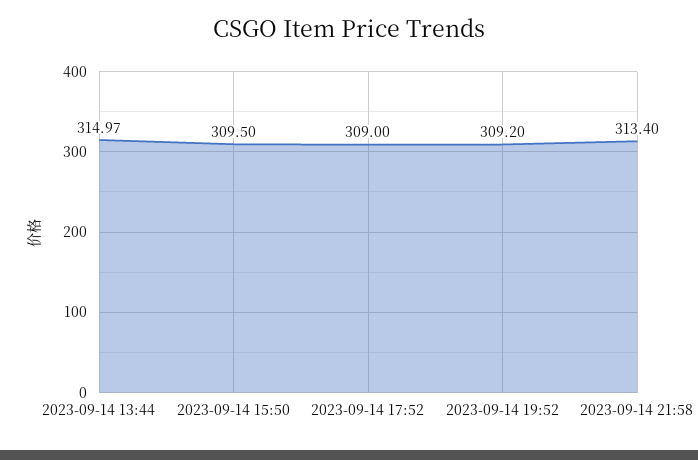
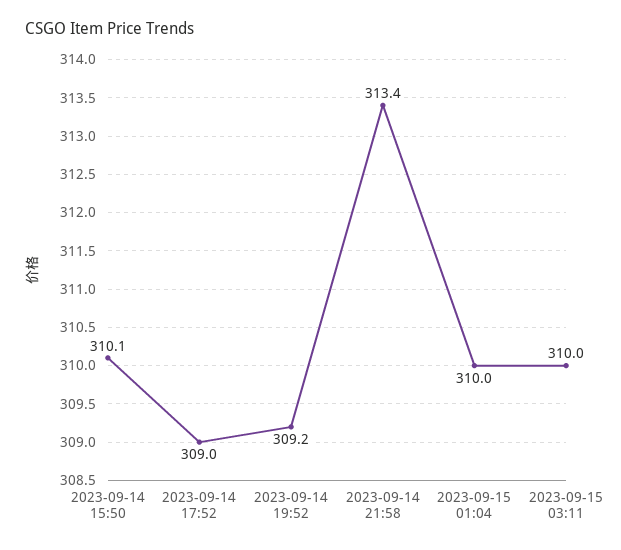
2023-09-14 13:44: 314.97 -> none
2023-09-14 15:50: 309.5 -> 310.1
2023-09-15 01:04: none -> 310
2023-09-15 03:11: none -> 310

